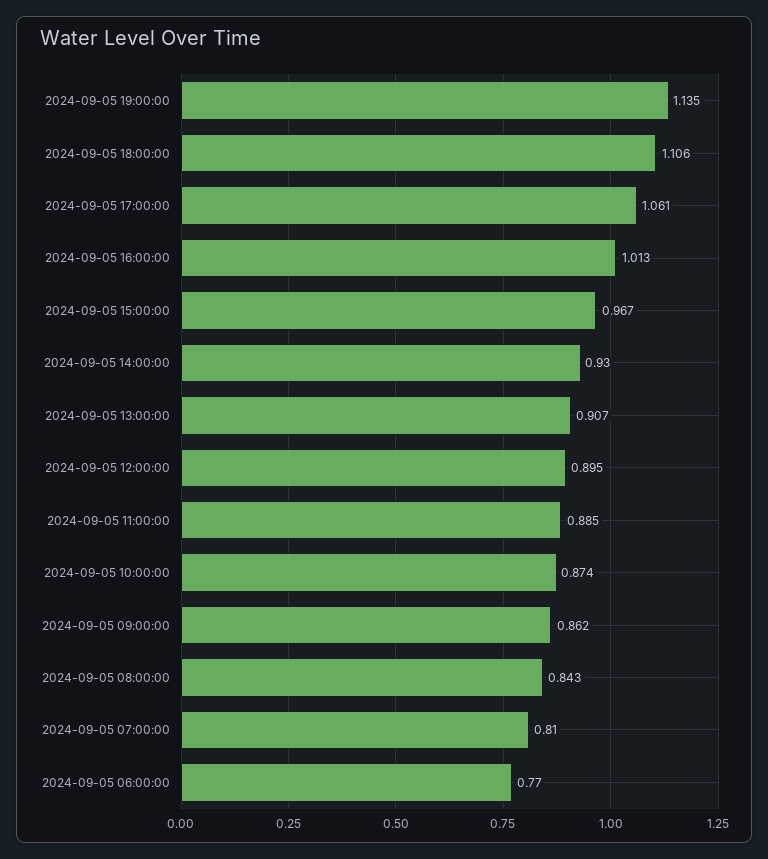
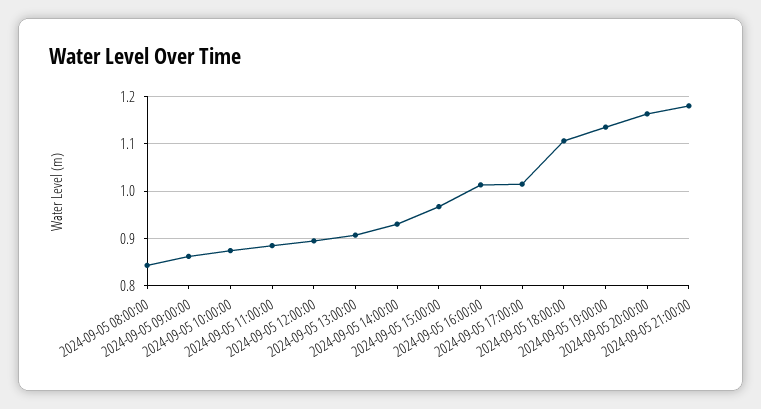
2024-09-05 17:00:00: 1.061 -> 1.02
2024-09-05 07:00:00: 0.81 -> none
2024-09-05 06:00:00: 0.77 -> none
2024-09-05 20:00:00: none -> 1.16
2024-09-05 21:00:00: none -> 1.18

